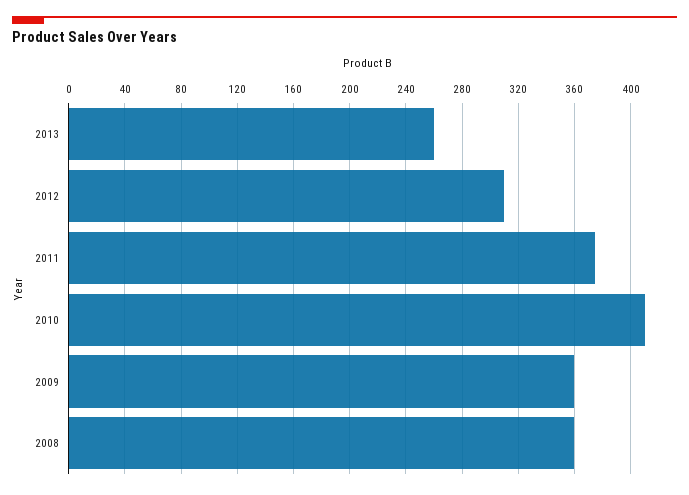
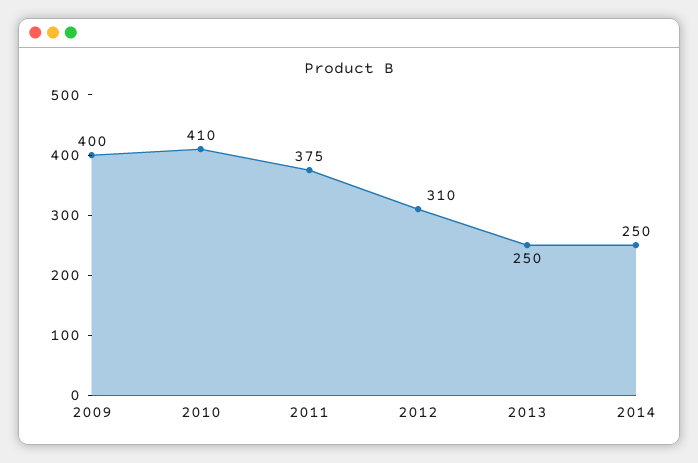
2013: 260 -> 250
2009: 360 -> 400
2008: 360 -> none
2014: none -> 250

